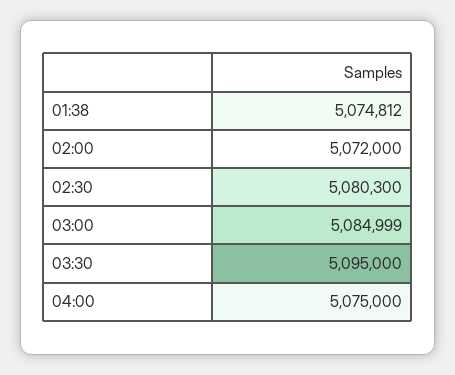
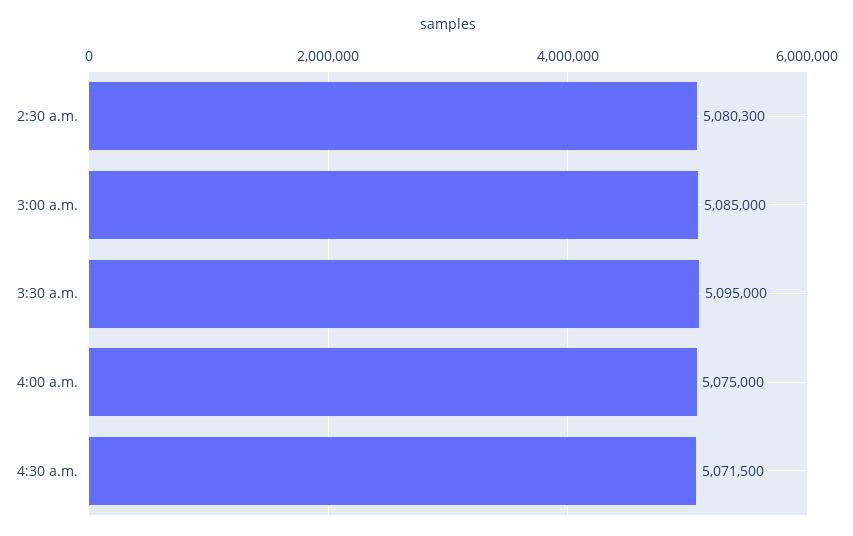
01:38: 5074812 -> none
02:00: 5072000 -> none
03:00: 5084999 -> 5085000
4:30 a.m.: none -> 5071500

